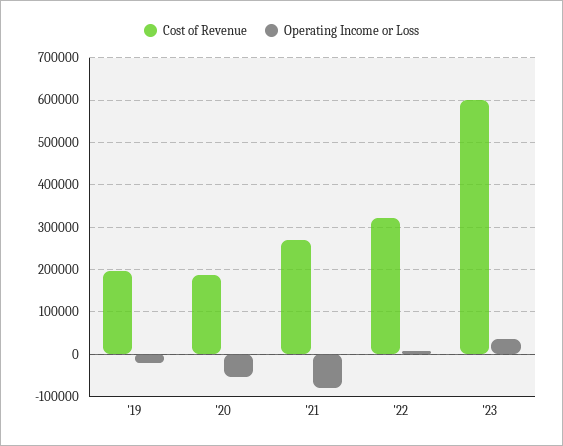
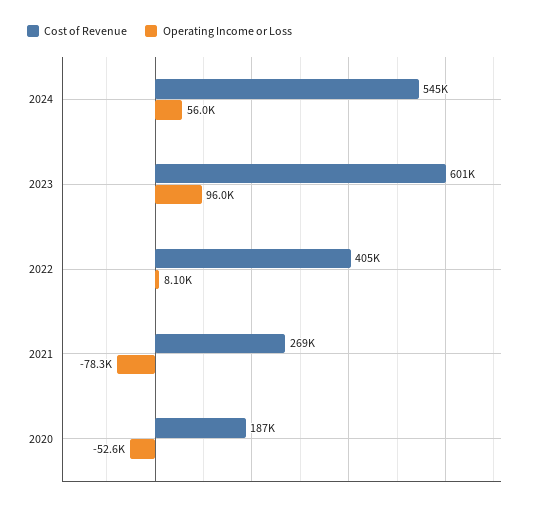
Cost of Revenue, '19: 200000 -> none
Operating Income or Loss, '19: -20000 -> none
Cost of Revenue, '22: 320000 -> 405000
Operating Income or Loss, '23: 40000 -> 96000
Cost of Revenue, 2024: none -> 545000
Operating Income or Loss, 2024: none -> 56000

